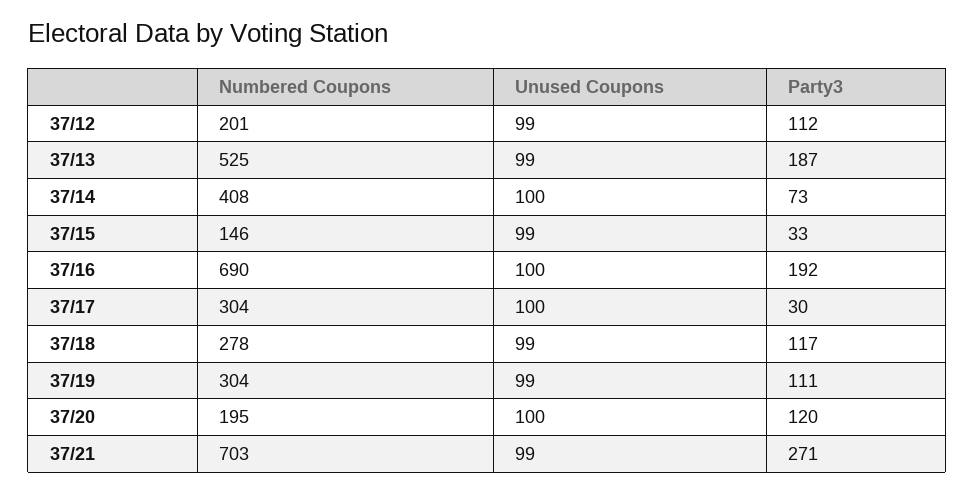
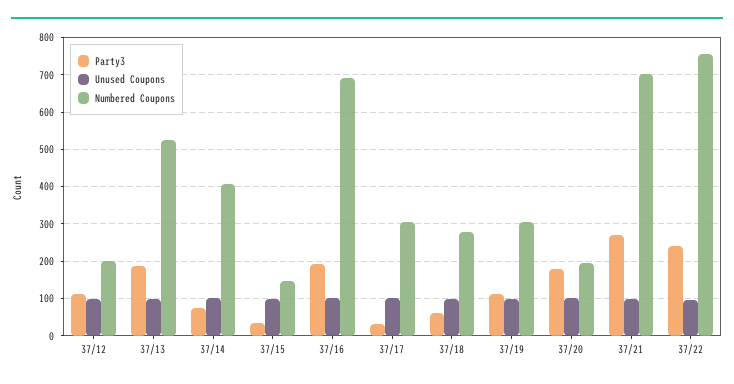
Party3, 37/18: 117 -> 60
Party3, 37/20: 120 -> 180
Party3, 37/22: none -> 240
Unused Coupons, 37/22: none -> 100
Numbered Coupons, 37/22: none -> 760

